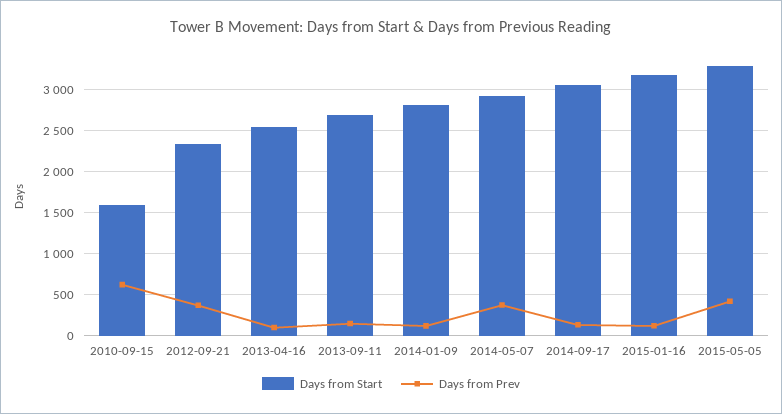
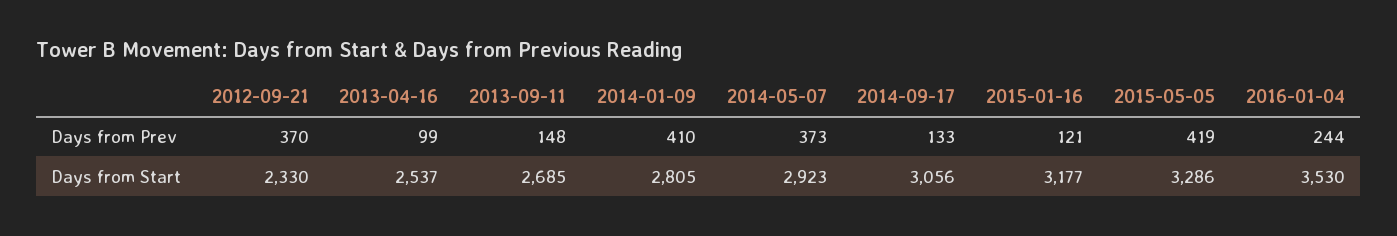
Days from Start, 2010-09-15: 1600 -> none
Days from Prev, 2010-09-15: 600 -> none
Days from Prev, 2014-01-09: 100 -> 410
Days from Prev, 2016-01-04: none -> 244
Days from Start, 2016-01-04: none -> 3530

